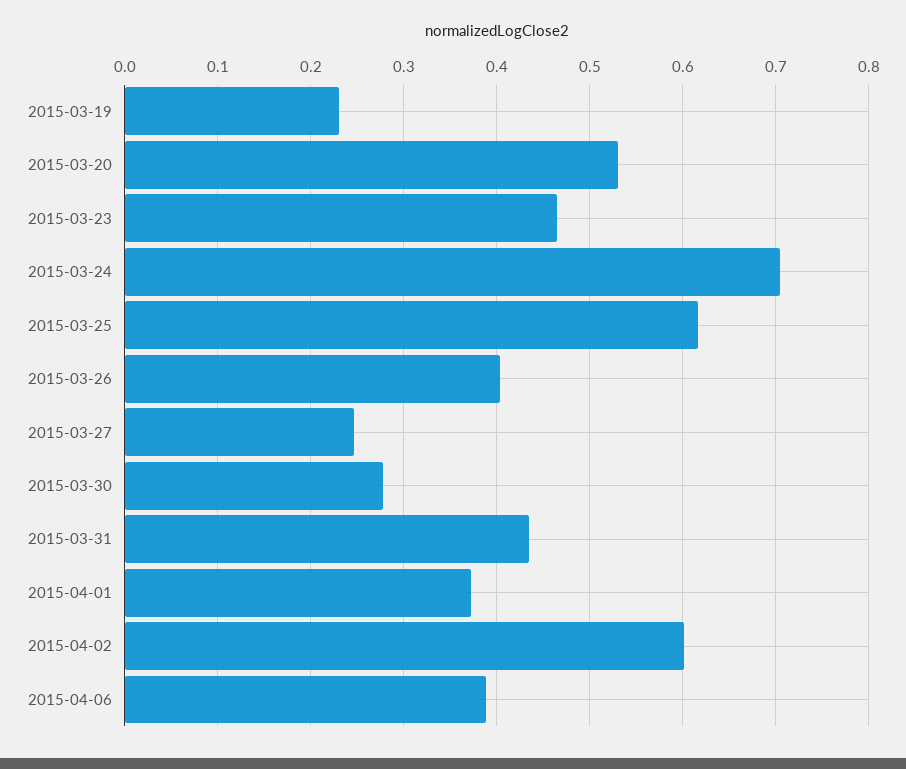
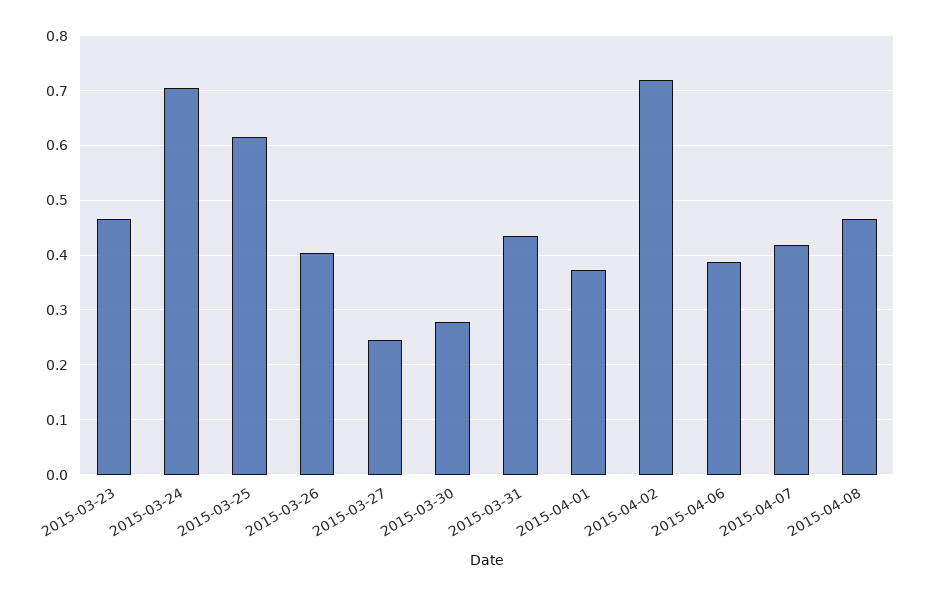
2015-03-19: 0.23 -> none
2015-03-20: 0.53 -> none
2015-04-02: 0.6 -> 0.72
2015-04-07: none -> 0.42
2015-04-08: none -> 0.46

